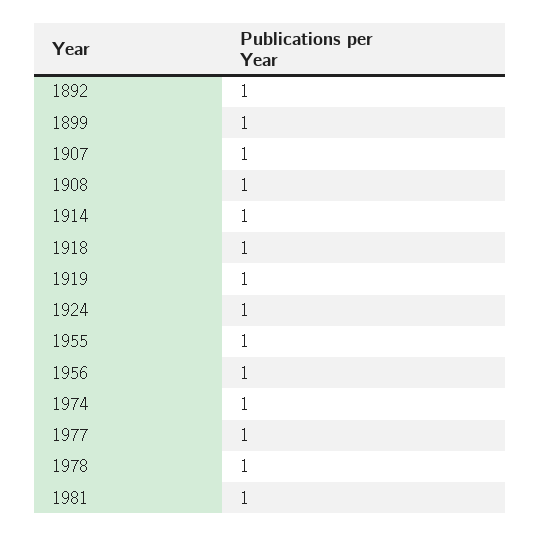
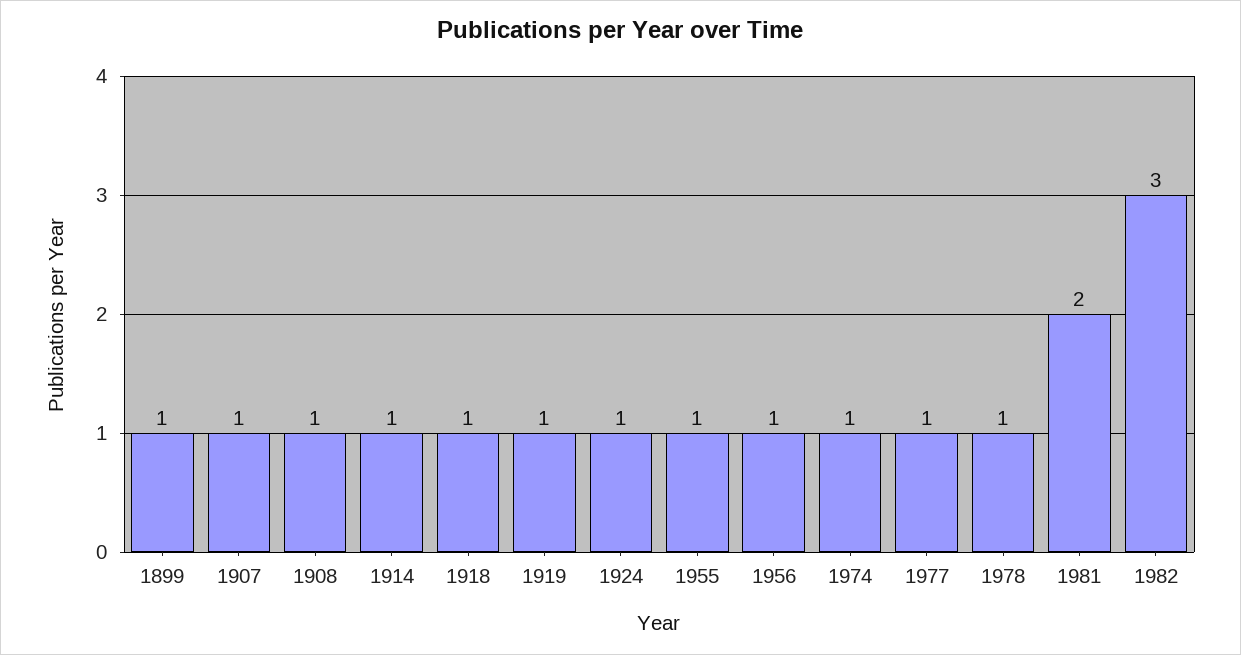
1892: 1 -> none
1981: 1 -> 2
1982: none -> 3

